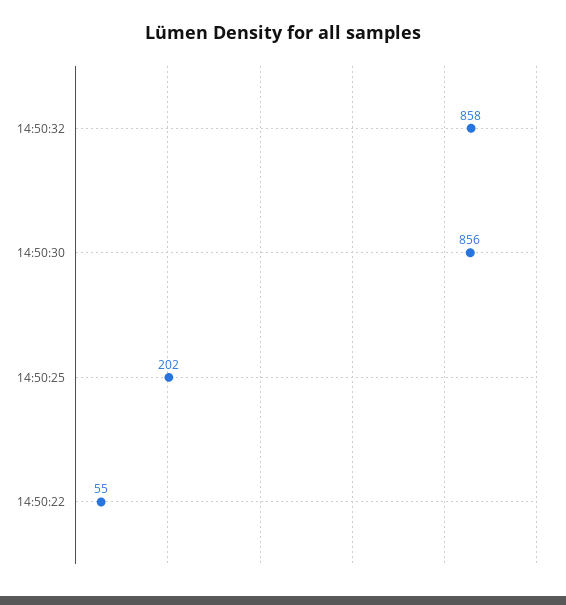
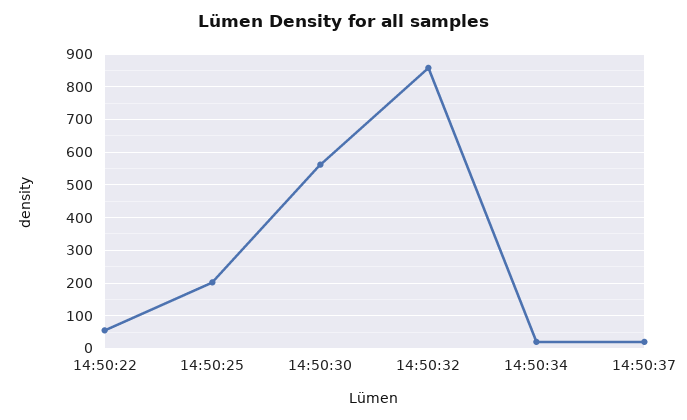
14:50:30: 856 -> 560
14:50:34: none -> 20
14:50:37: none -> 20

